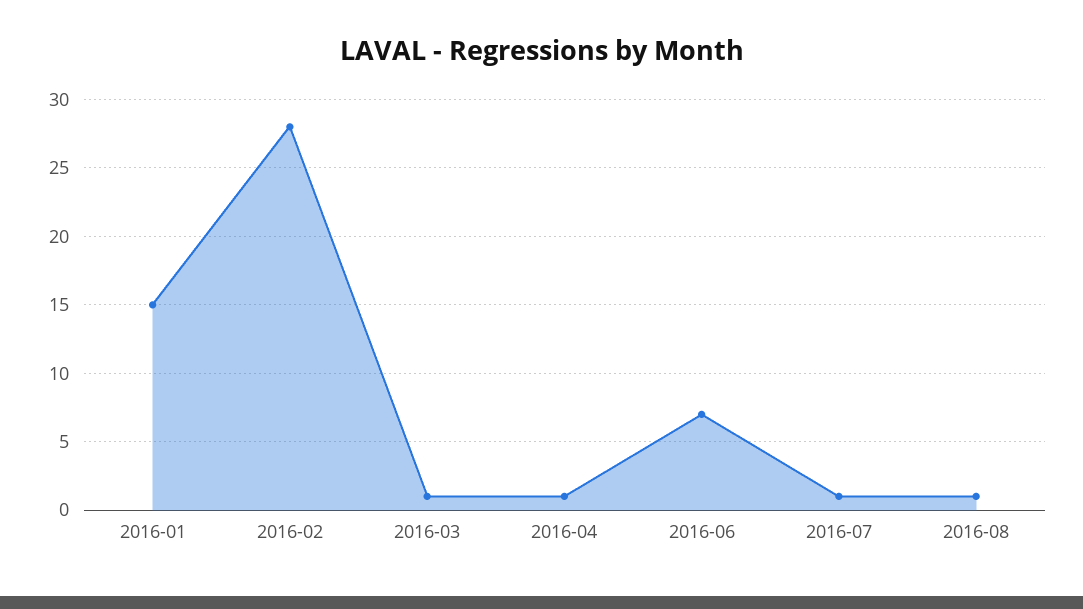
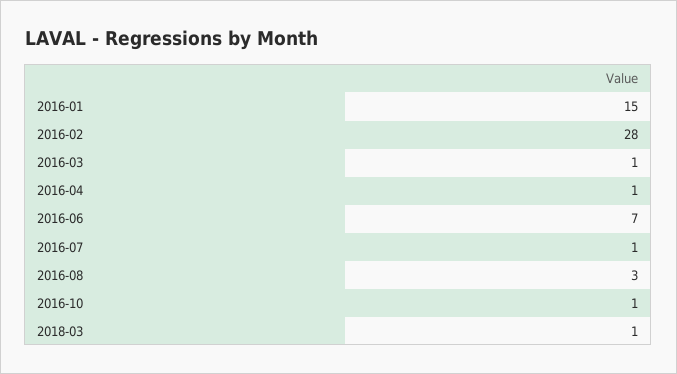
2016-08: 1 -> 3
2016-10: none -> 1
2018-03: none -> 1

